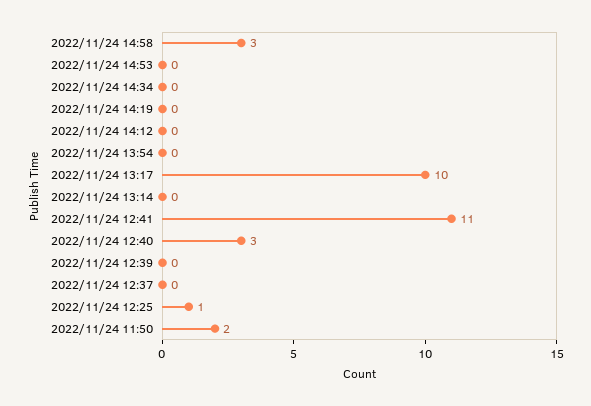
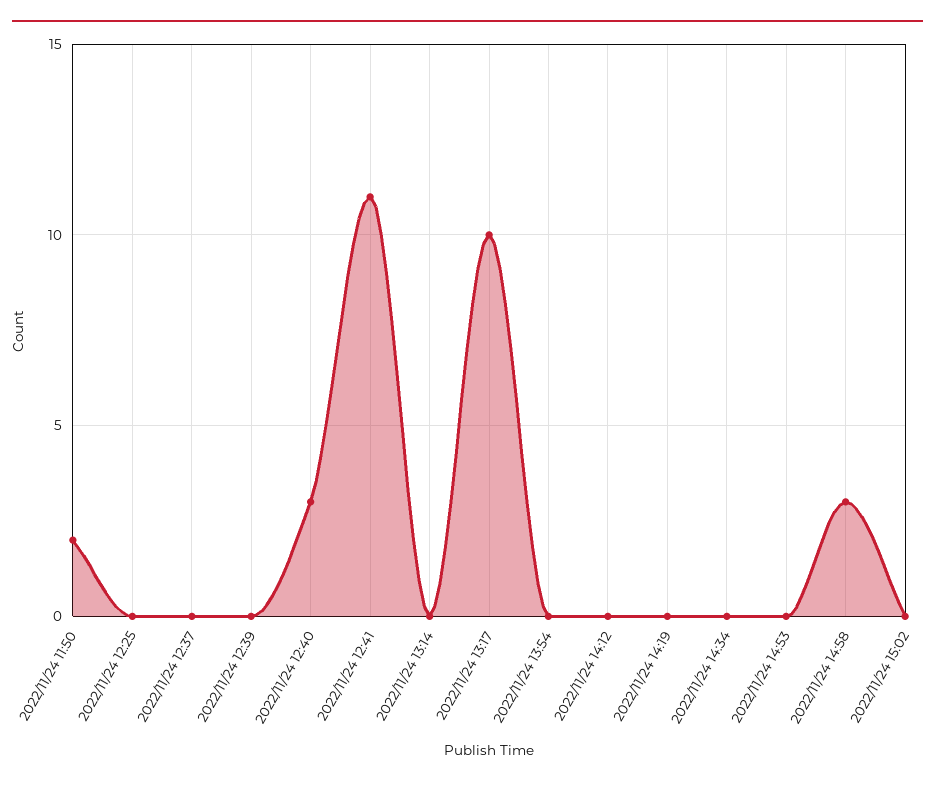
2022/11/24 12:25: 1 -> 0
2022/11/24 15:02: none -> 0

